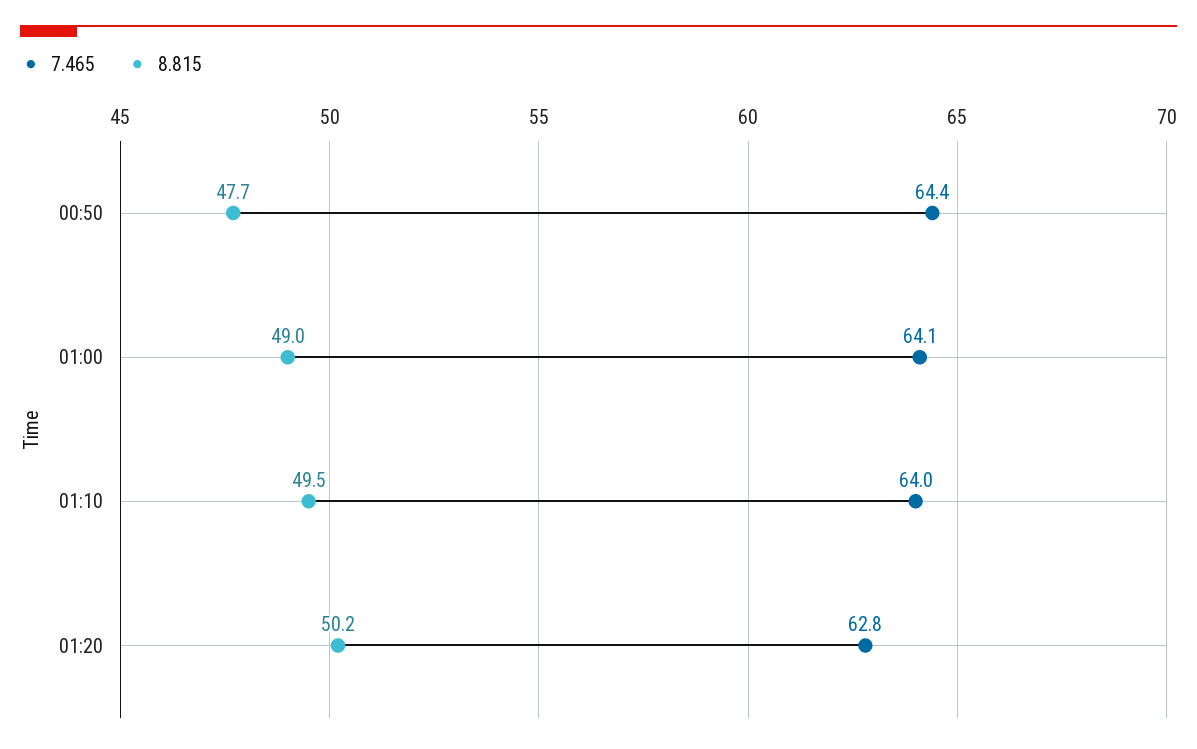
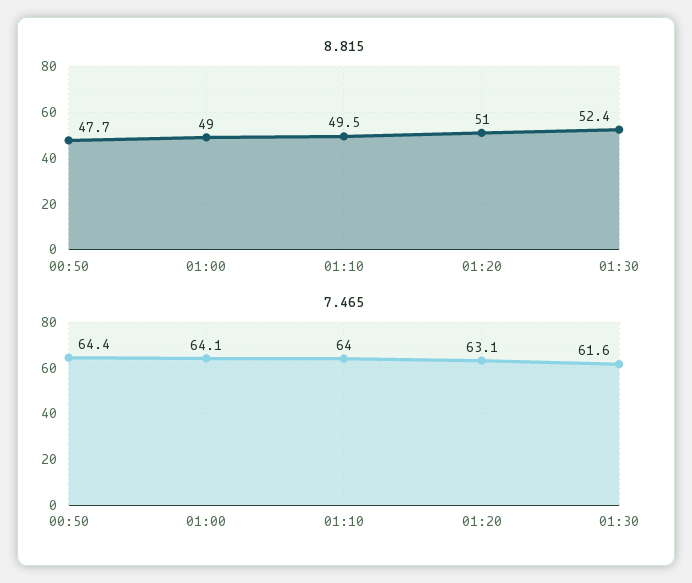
7.465, 01:20: 62.8 -> 63.1
8.815, 01:20: 50.2 -> 51
8.815, 01:30: none -> 52.4
7.465, 01:30: none -> 61.6

